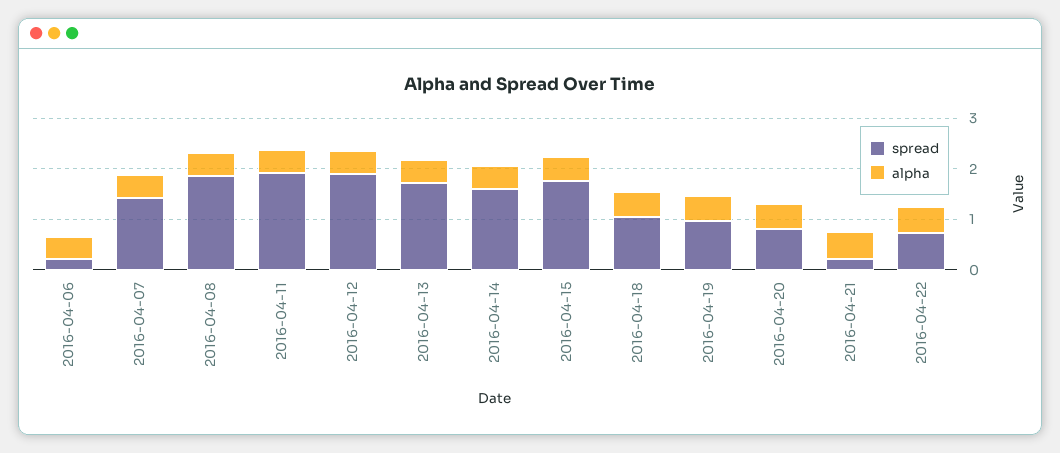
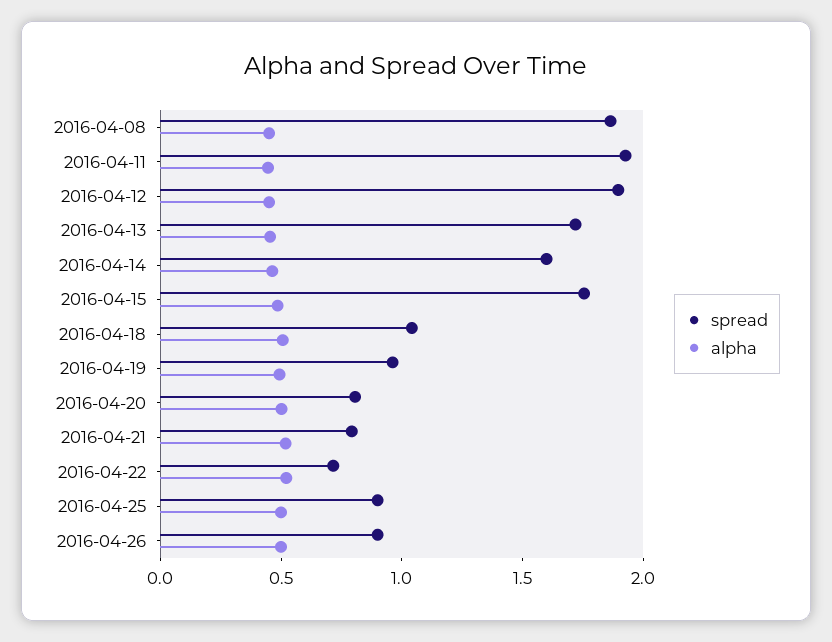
spread, 2016-04-06: 0.2 -> none
alpha, 2016-04-06: 0.4 -> none
spread, 2016-04-07: 1.4 -> none
alpha, 2016-04-07: 0.4 -> none
spread, 2016-04-21: 0.2 -> 0.8
spread, 2016-04-25: none -> 0.9
alpha, 2016-04-25: none -> 0.5
spread, 2016-04-26: none -> 0.9
alpha, 2016-04-26: none -> 0.5

